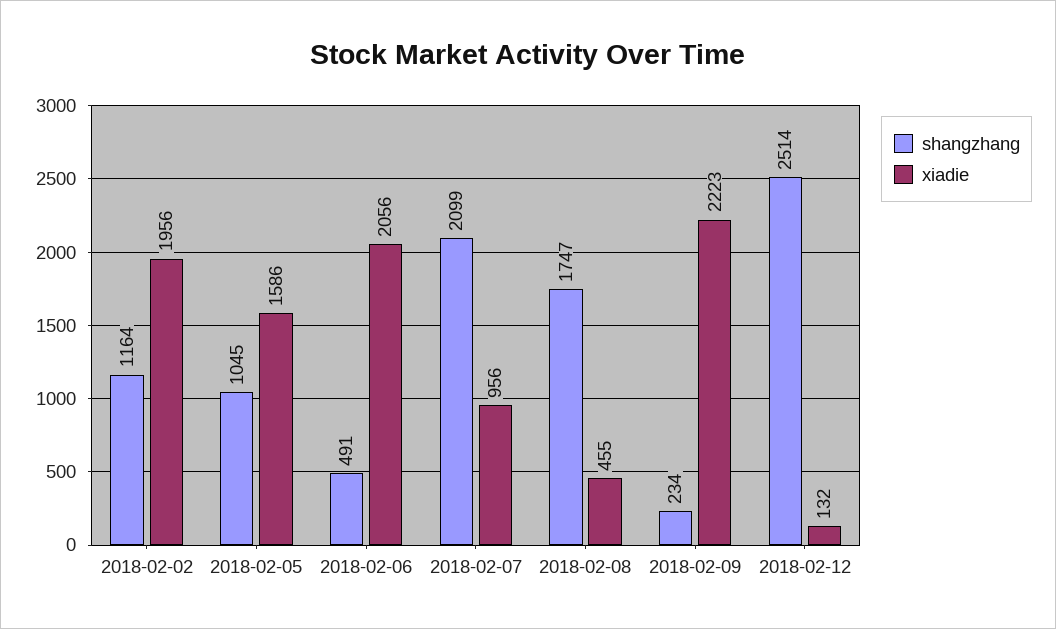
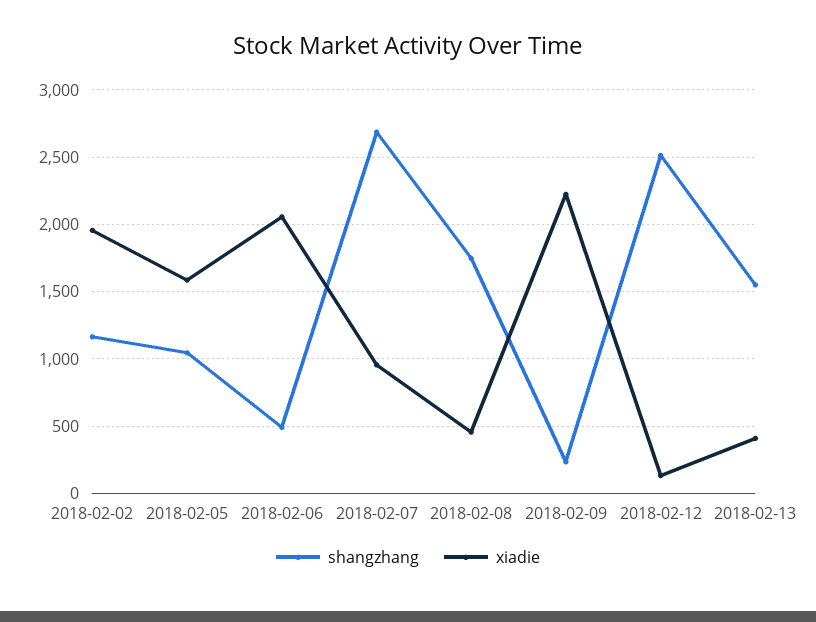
shangzhang, 2018-02-07: 2099 -> 2700
shangzhang, 2018-02-13: none -> 1550
xiadie, 2018-02-13: none -> 400

